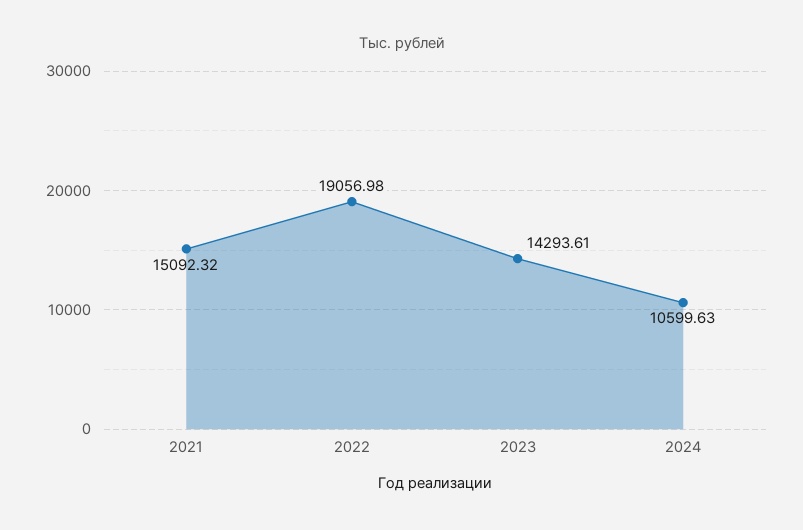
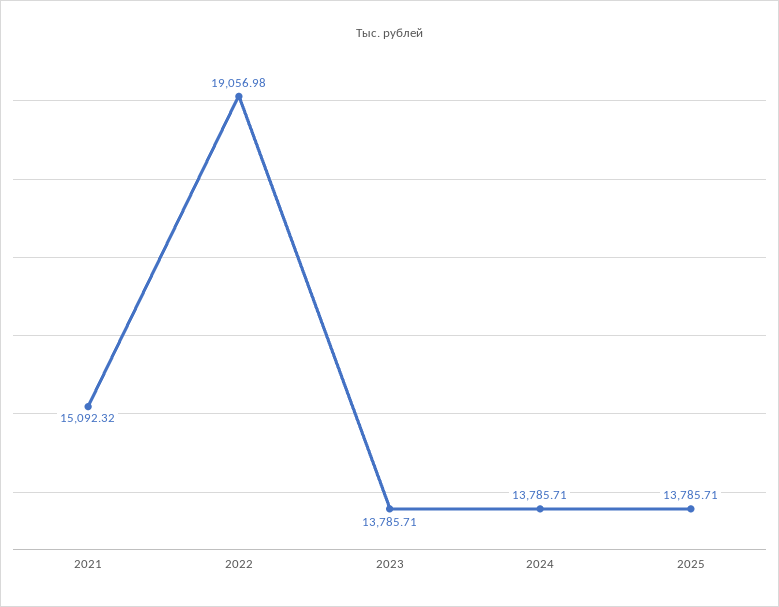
2023: 14293.61 -> 13785.71
2024: 10599.63 -> 13785.71
2025: none -> 13785.71

